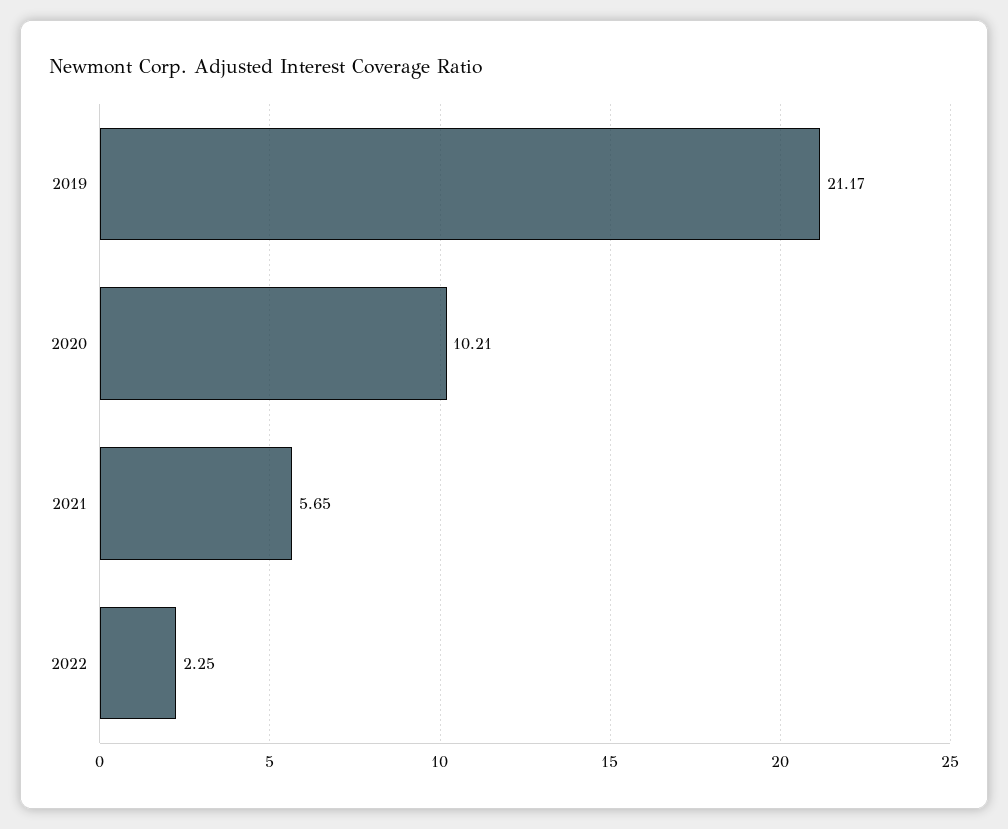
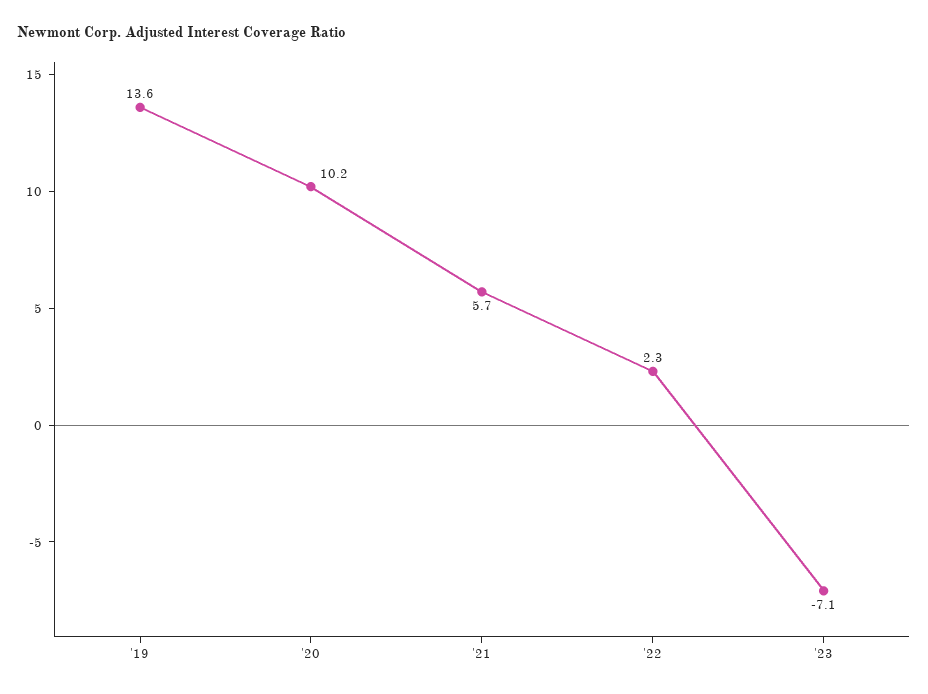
2019: 21.17 -> 13.6
'23: none -> -7.1

